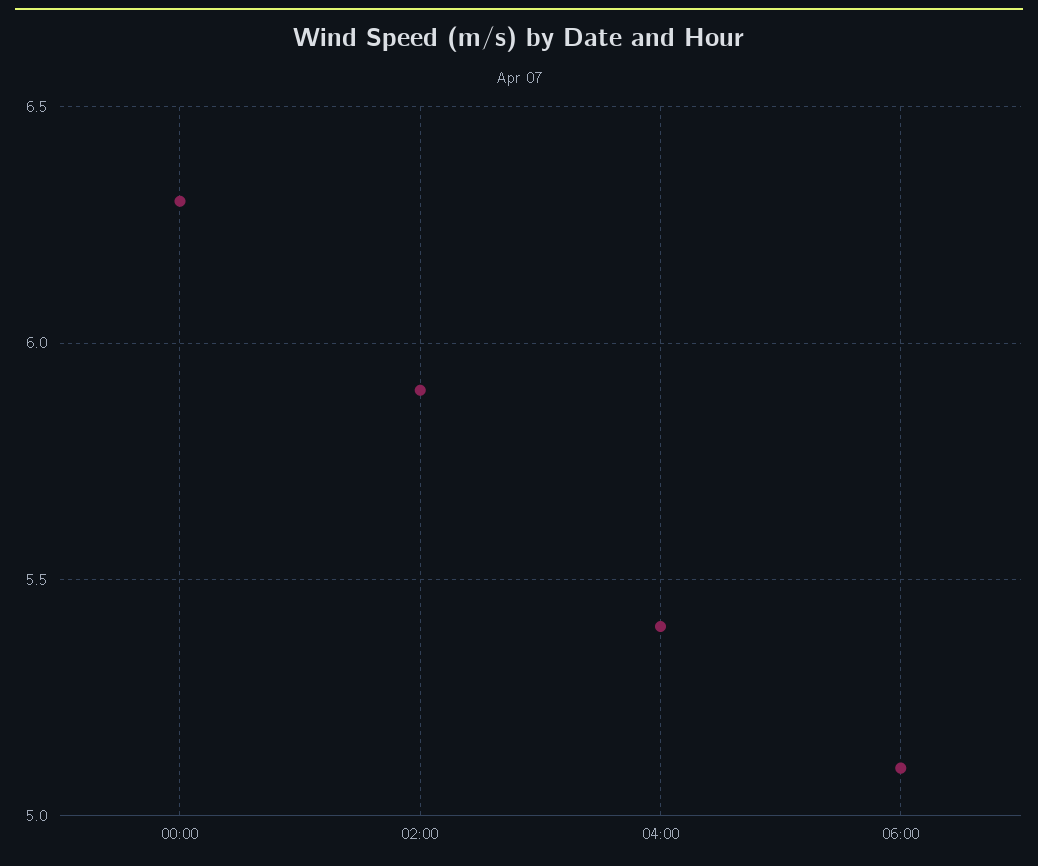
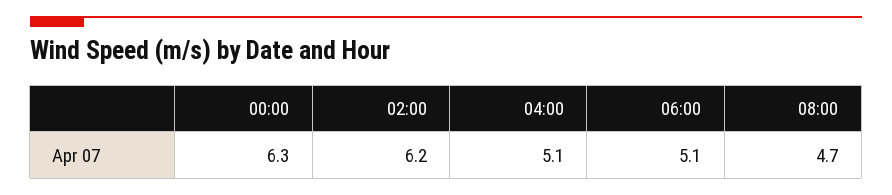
02:00: 5.9 -> 6.2
04:00: 5.4 -> 5.1
08:00: none -> 4.7

